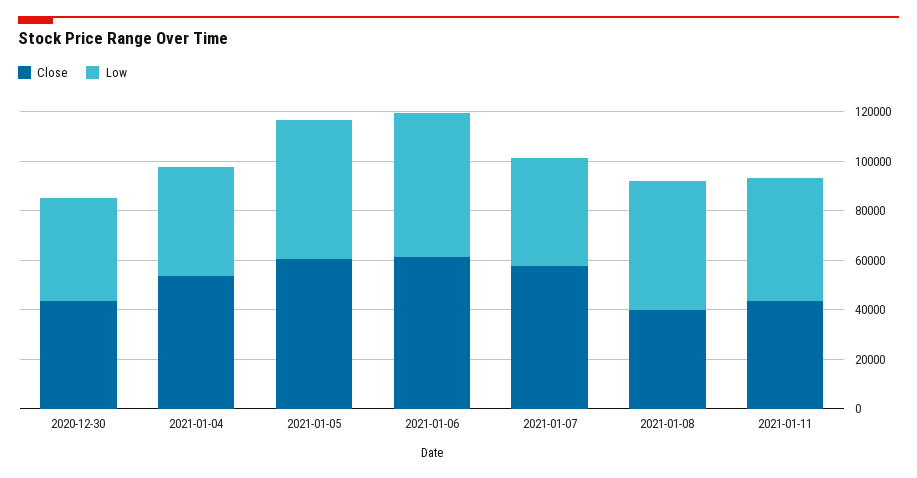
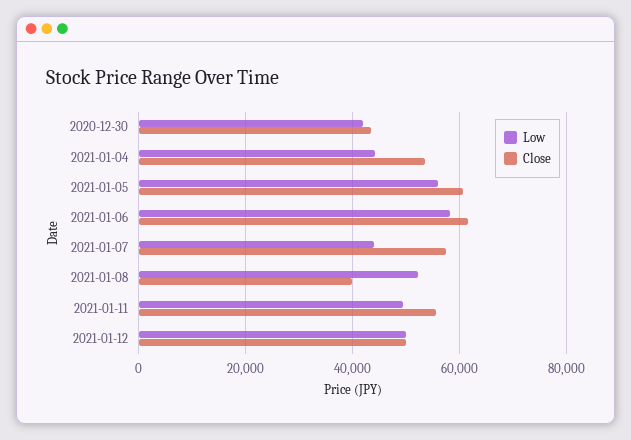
Close, 2021-01-11: 45000 -> 56000
Low, 2021-01-12: none -> 50000
Close, 2021-01-12: none -> 50000

